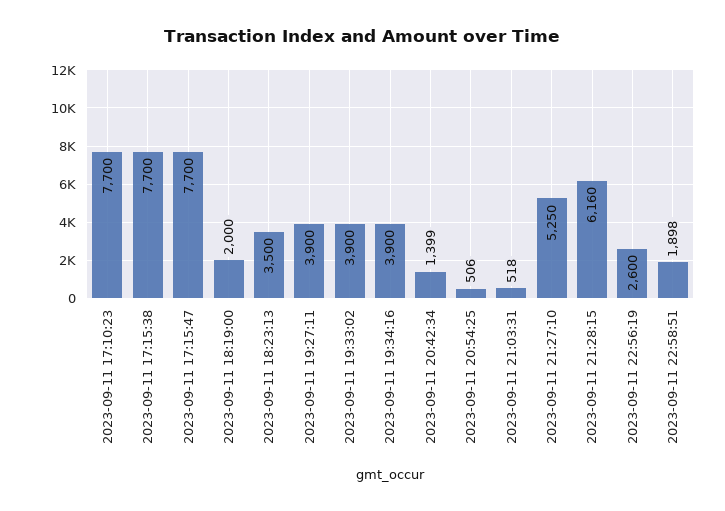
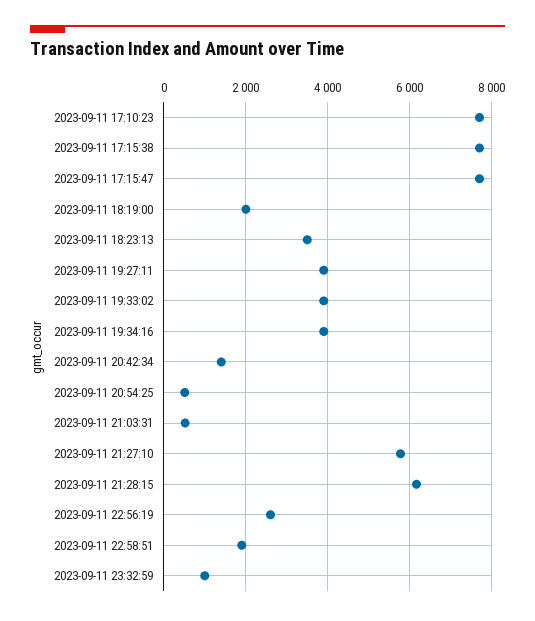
2023-09-11 21:27:10: 5250 -> 5800
2023-09-11 23:32:59: none -> 1000

